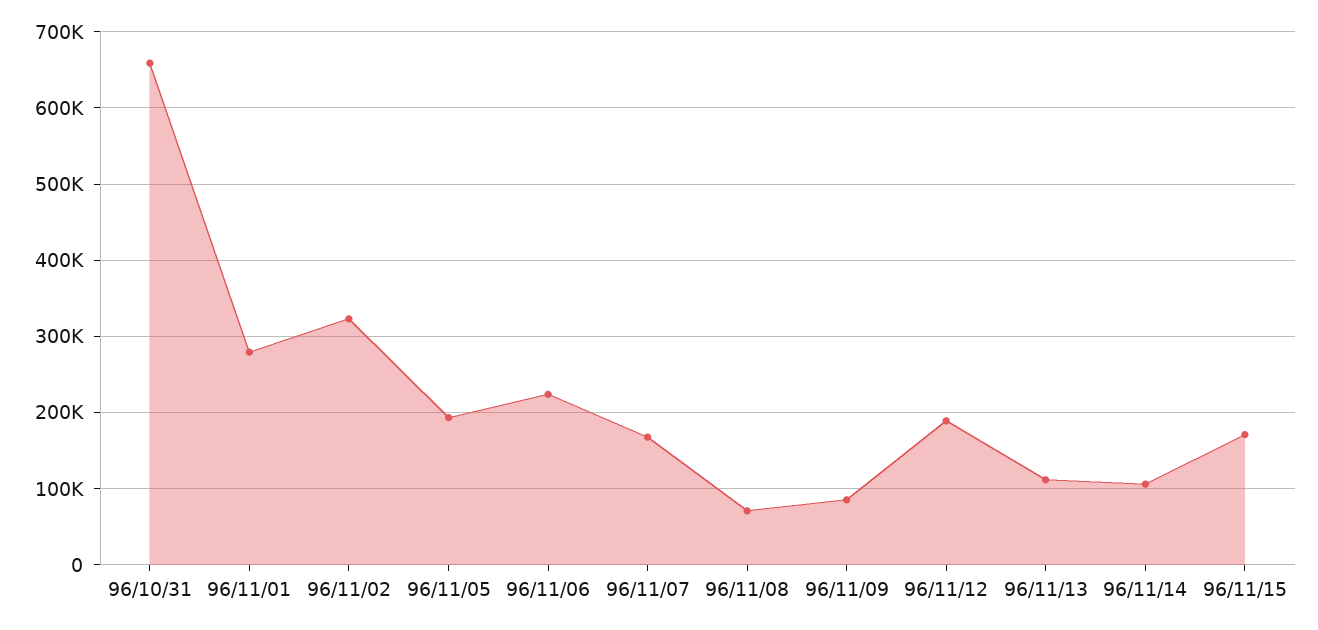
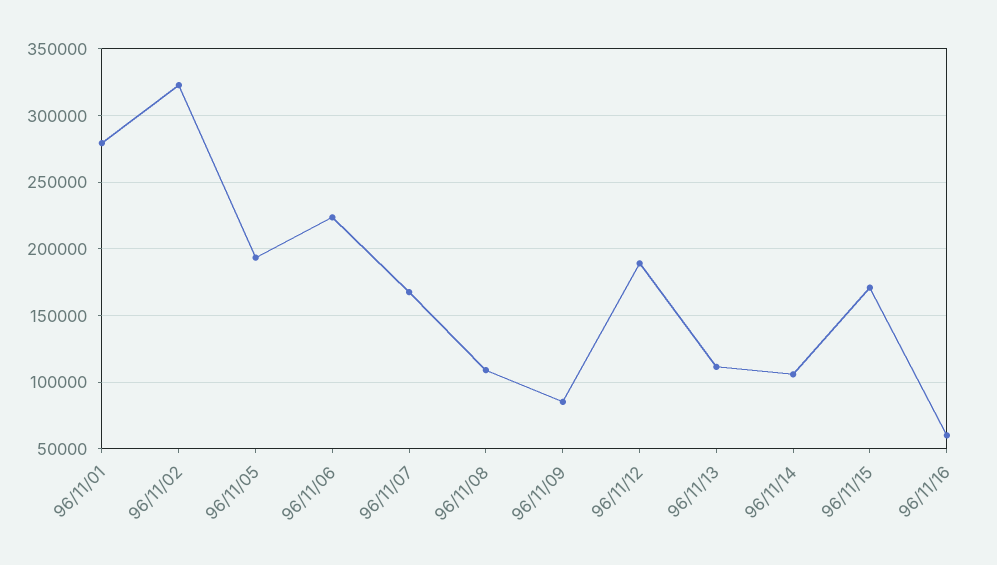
96/10/31: 660000 -> none
96/11/08: 70000 -> 110000
96/11/16: none -> 60000

